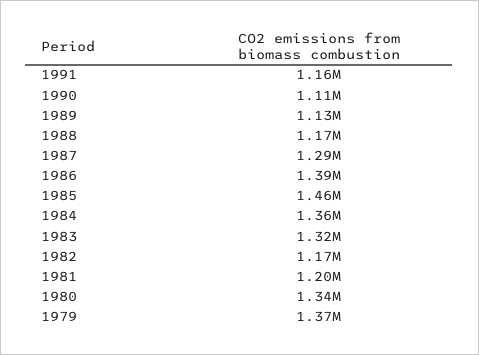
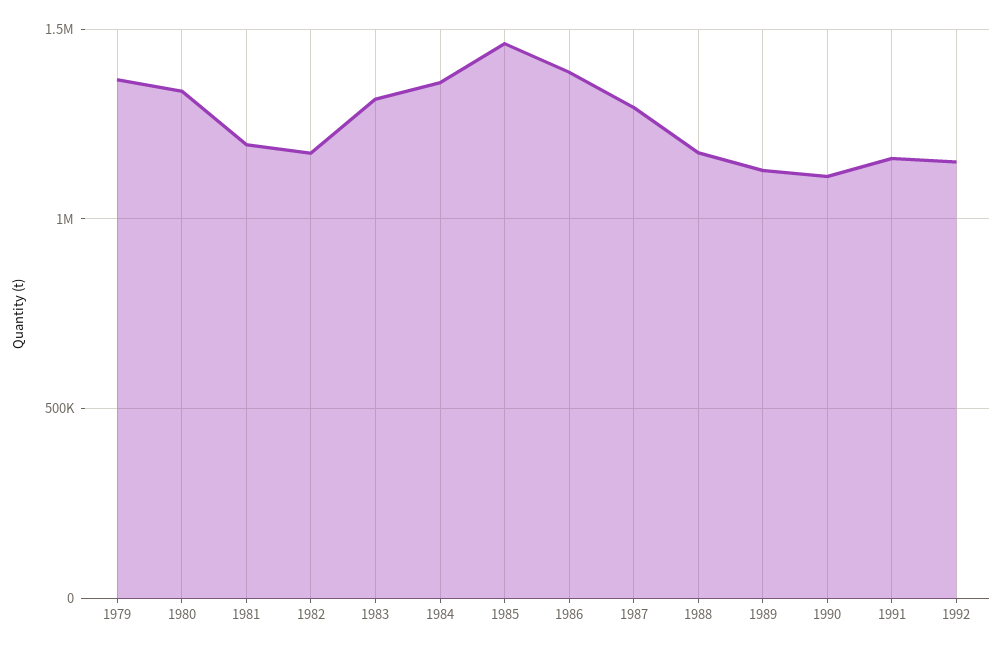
1992: none -> 1150000

